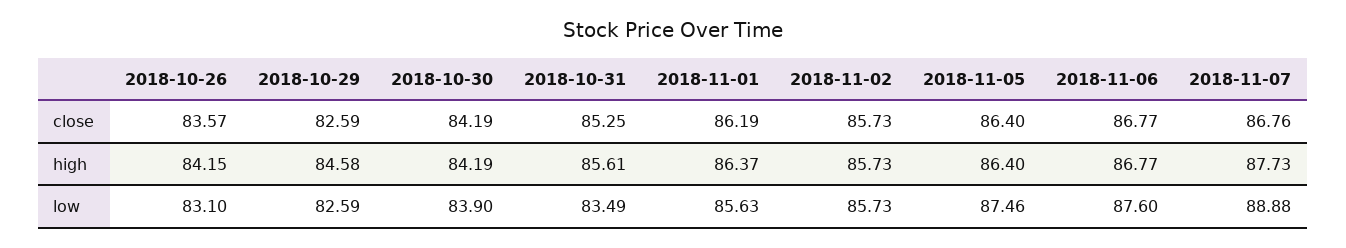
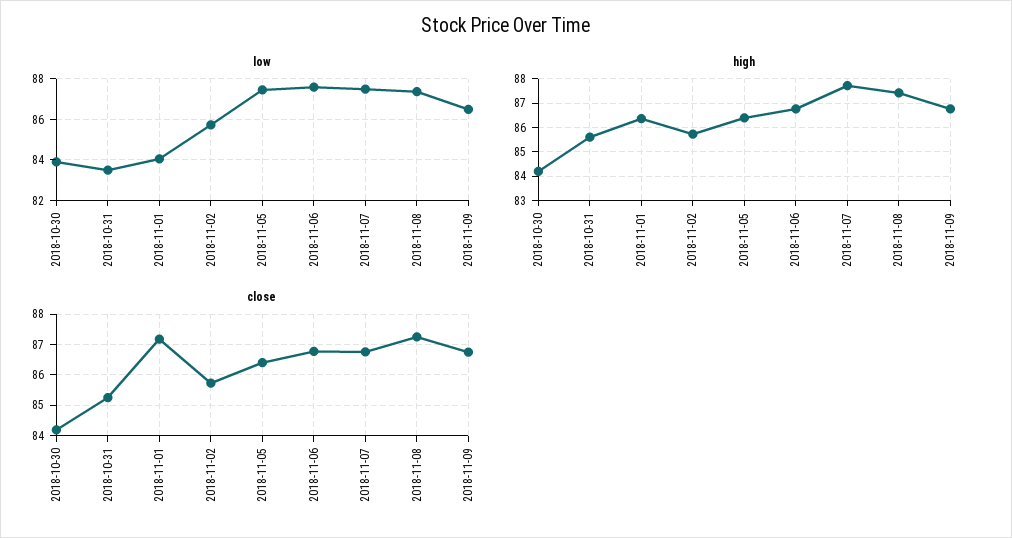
close, 2018-10-26: 83.57 -> none
close, 2018-10-29: 82.59 -> none
close, 2018-11-01: 86.19 -> 87.2
high, 2018-10-26: 84.15 -> none
high, 2018-10-29: 84.58 -> none
low, 2018-10-26: 83.1 -> none
low, 2018-10-29: 82.59 -> none
low, 2018-11-01: 85.63 -> 84
low, 2018-11-07: 88.88 -> 87.5
low, 2018-11-08: none -> 87.5
low, 2018-11-09: none -> 86.5
high, 2018-11-08: none -> 87.5
high, 2018-11-09: none -> 86.75
close, 2018-11-08: none -> 87.2
close, 2018-11-09: none -> 86.8

